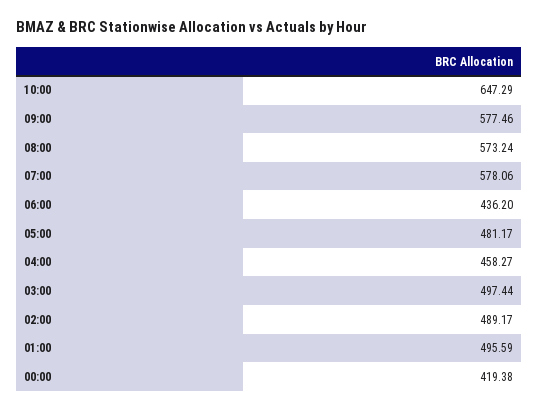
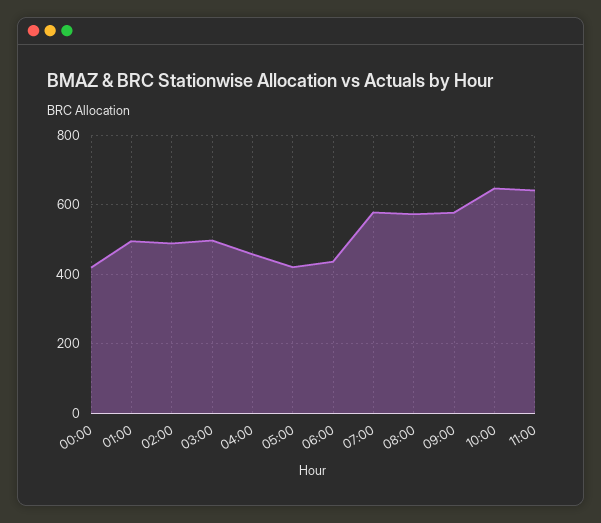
05:00: 481.17 -> 420
11:00: none -> 640

